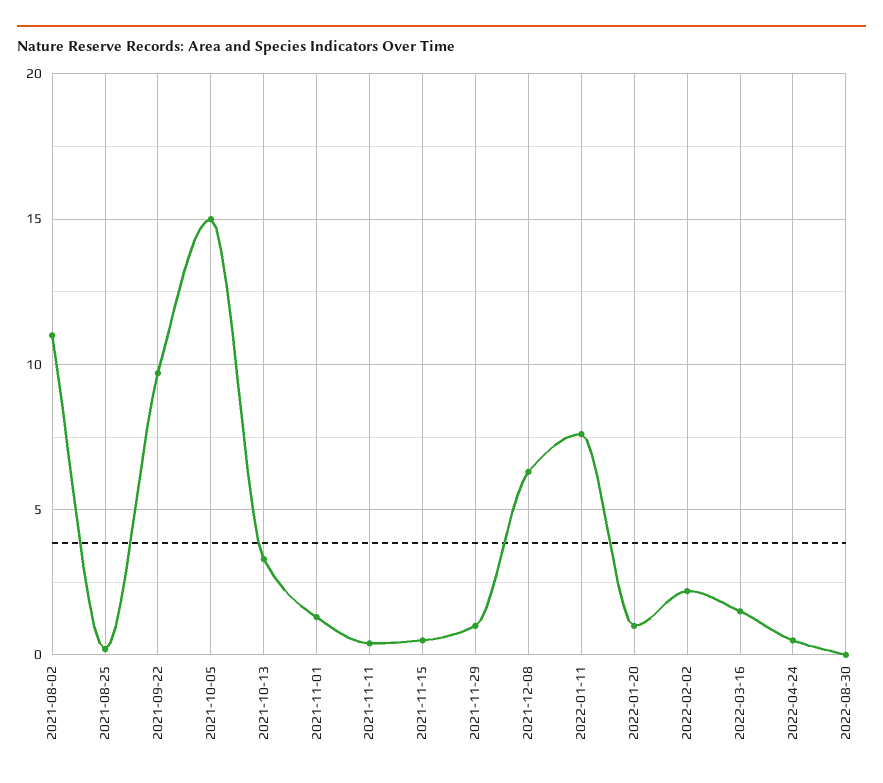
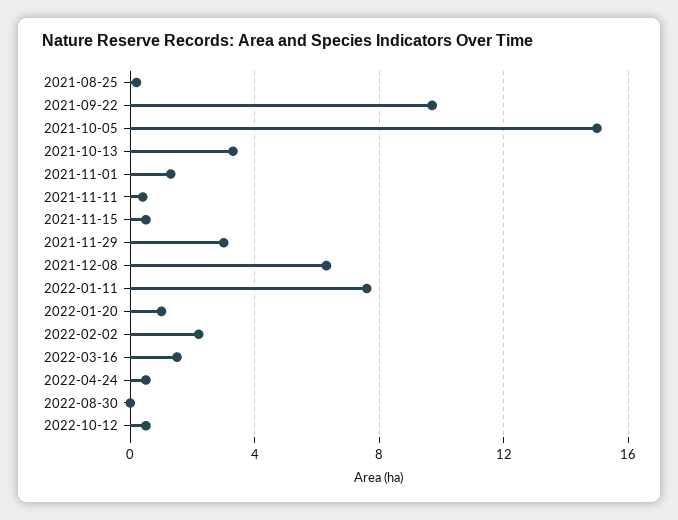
2021-08-02: 11 -> none
2021-11-29: 1 -> 3
2022-10-12: none -> 0.5

